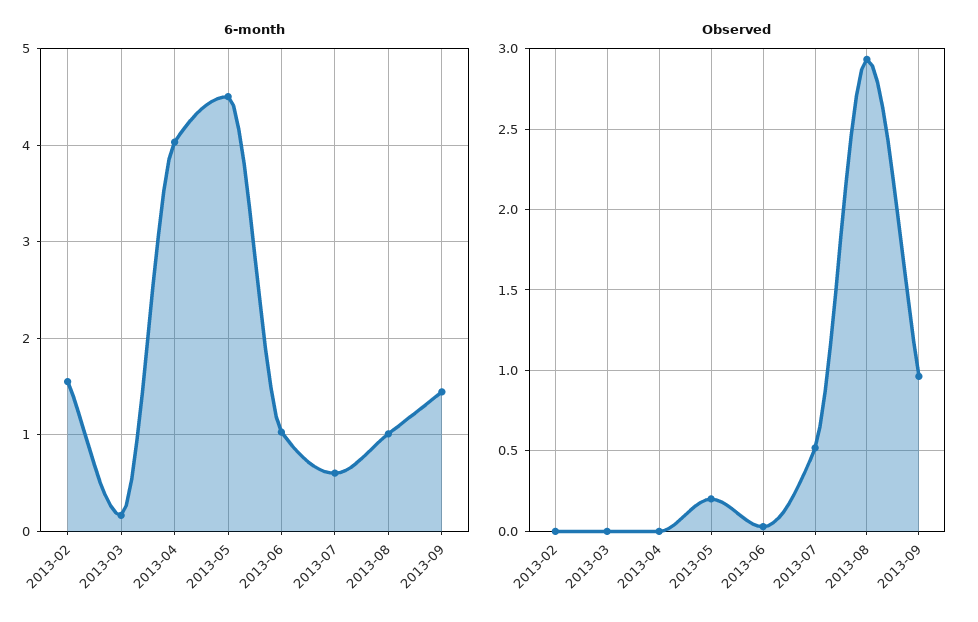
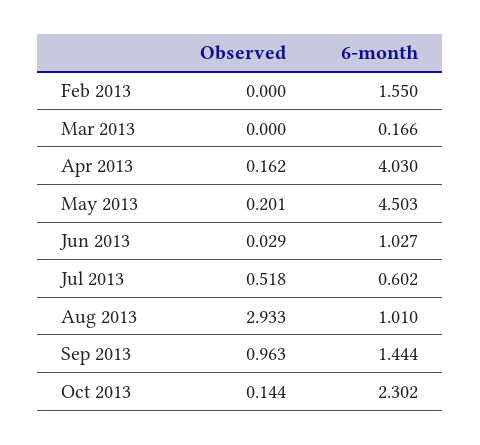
Observed, 2013-04: 0 -> 0.162
Observed, Oct 2013: none -> 0.144
6-month, Oct 2013: none -> 2.302

